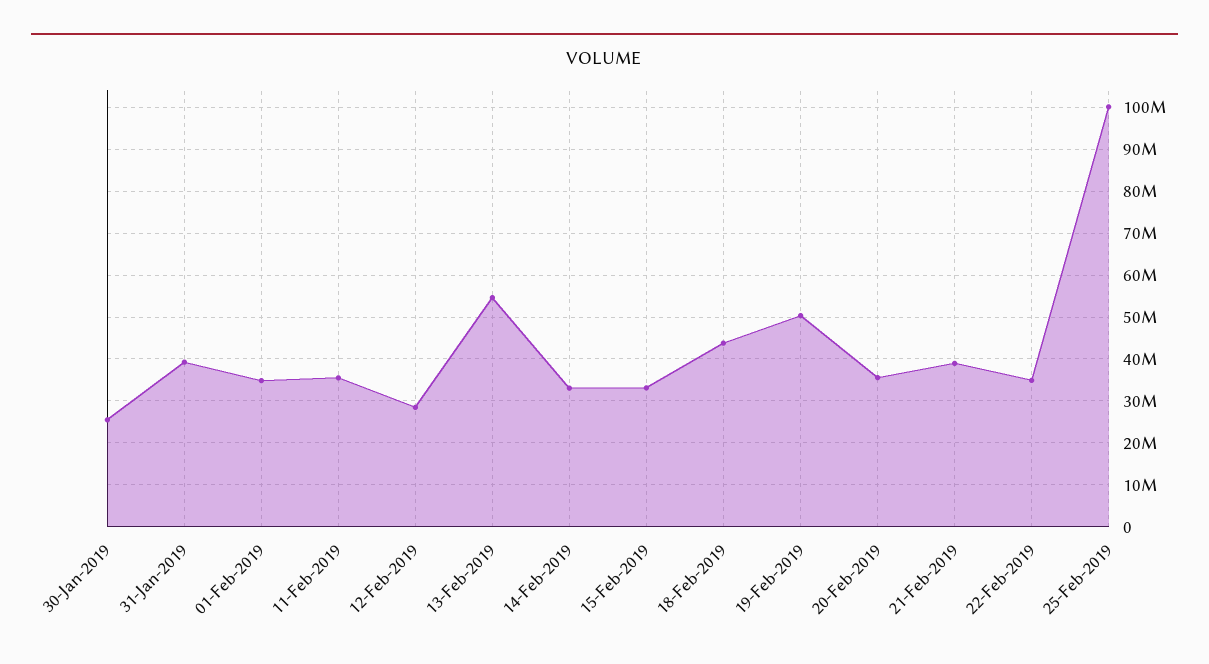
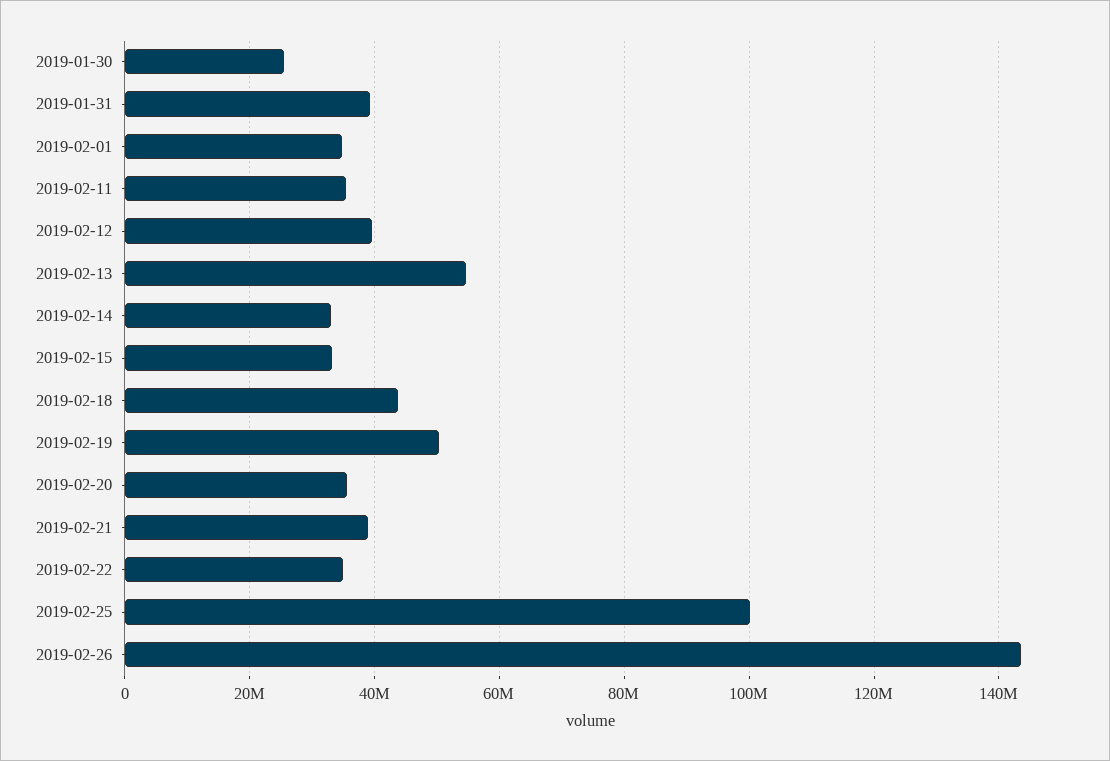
12-Feb-2019: 28000000 -> 40000000
2019-02-26: none -> 144000000

